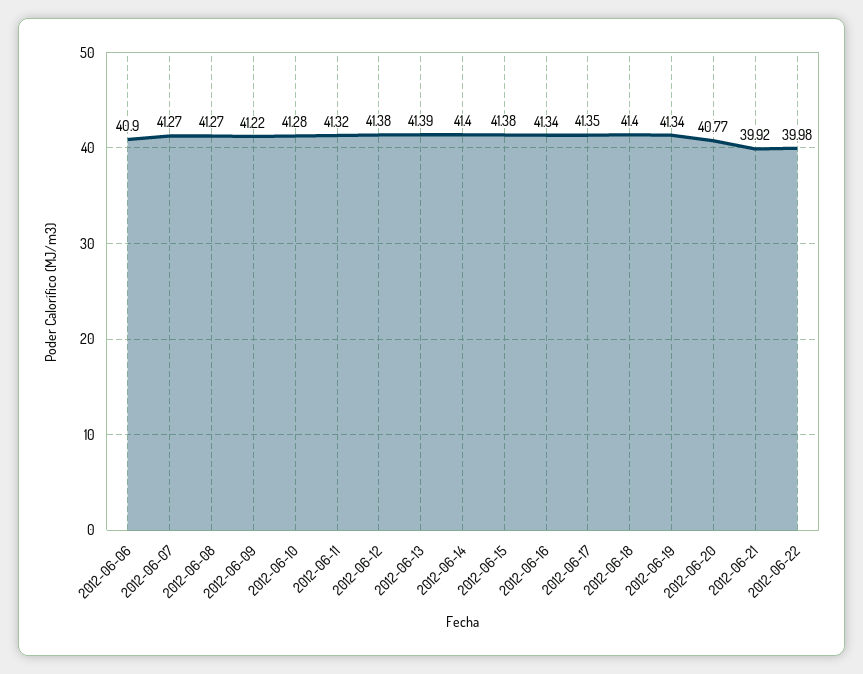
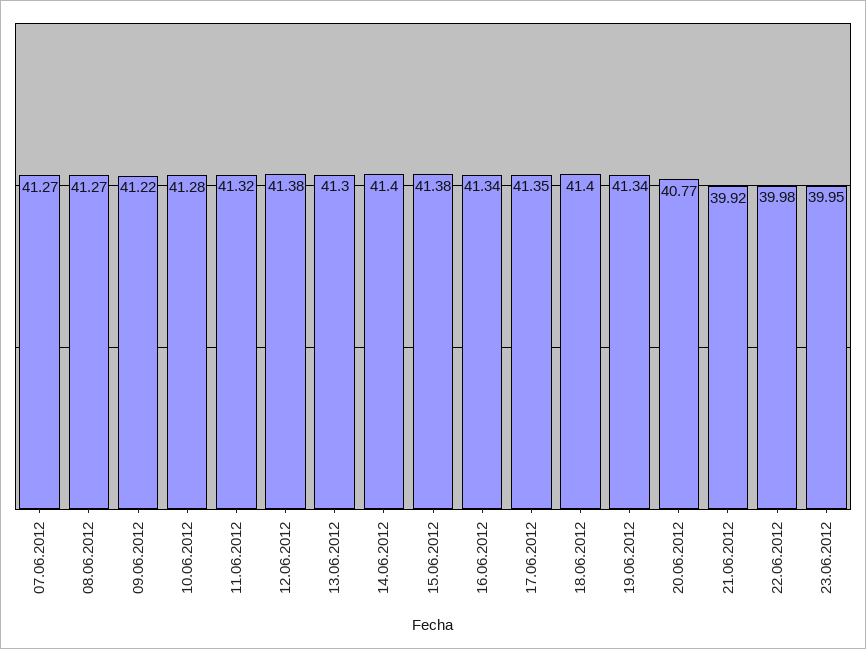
2012-06-06: 40.9 -> none
2012-06-13: 41.39 -> 41.3
23.06.2012: none -> 39.95

